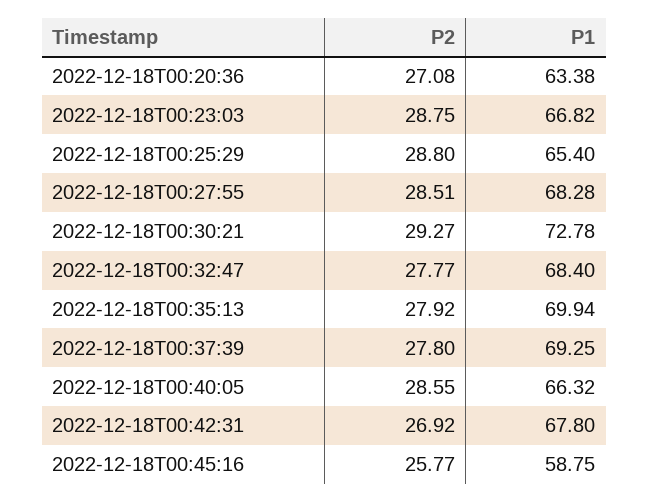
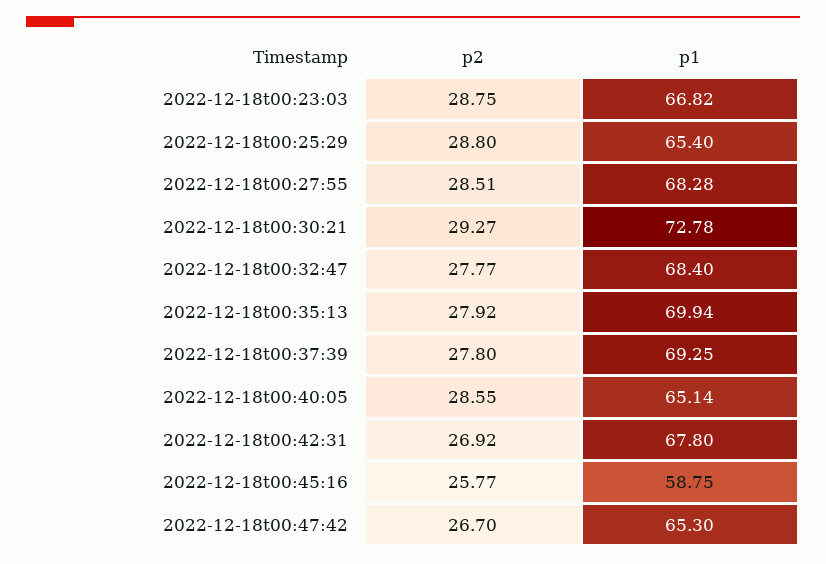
P2, 2022-12-18T00:20:36: 27.08 -> none
P1, 2022-12-18T00:20:36: 63.38 -> none
P1, 2022-12-18T00:40:05: 66.32 -> 65.14
P2, 2022-12-18t00:47:42: none -> 26.7
P1, 2022-12-18t00:47:42: none -> 65.3

